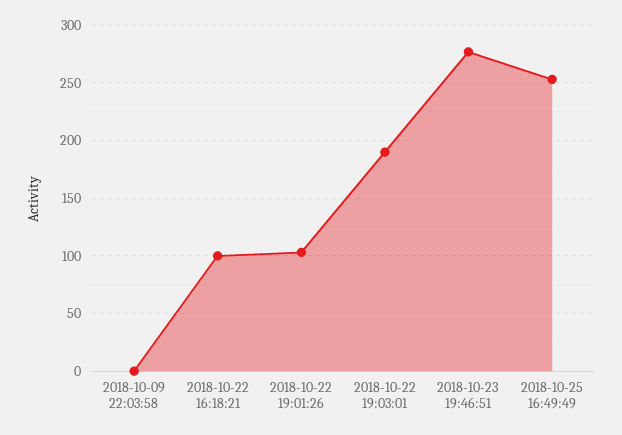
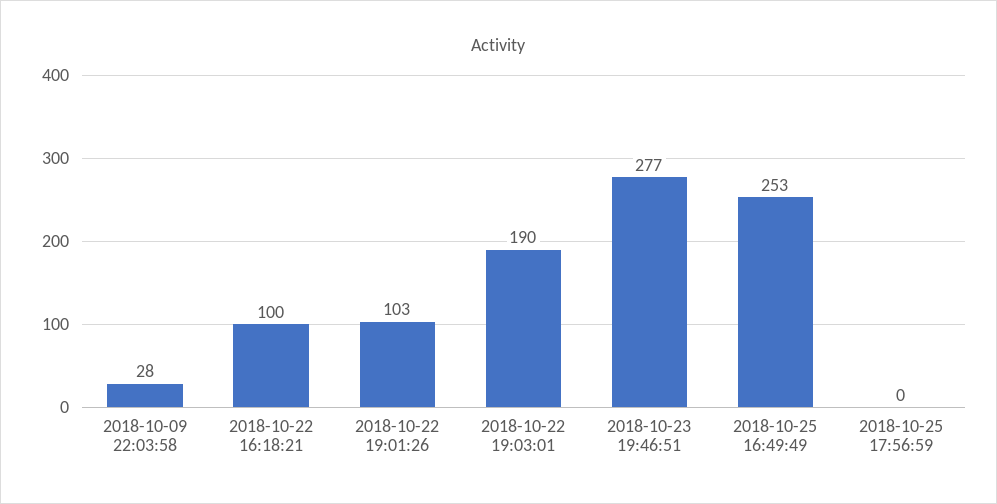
2018-10-09 22:03:58: 0 -> 28
2018-10-25 17:56:59: none -> 0

